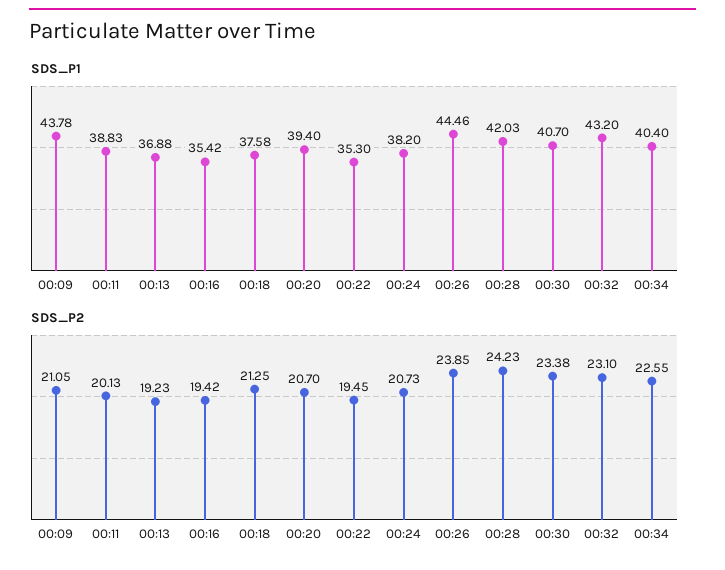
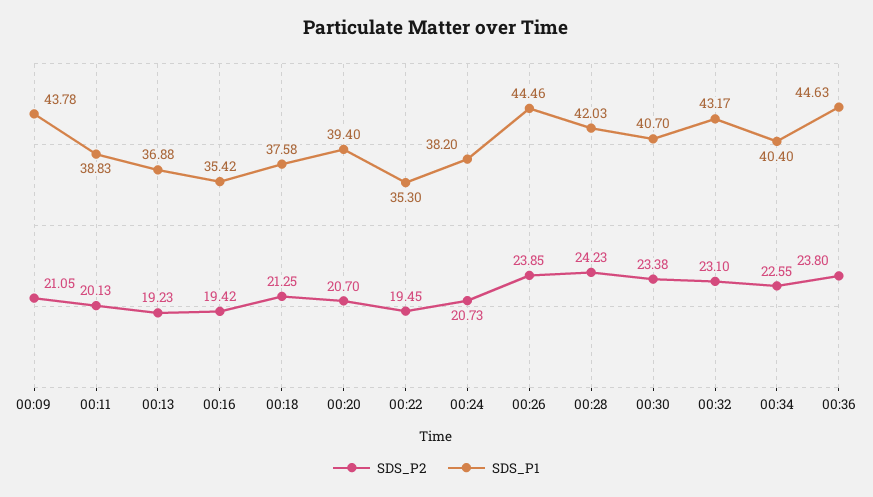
SDS_P1, 00:32: 43.2 -> 43.17
SDS_P2, 00:36: none -> 23.8
SDS_P1, 00:36: none -> 44.63

